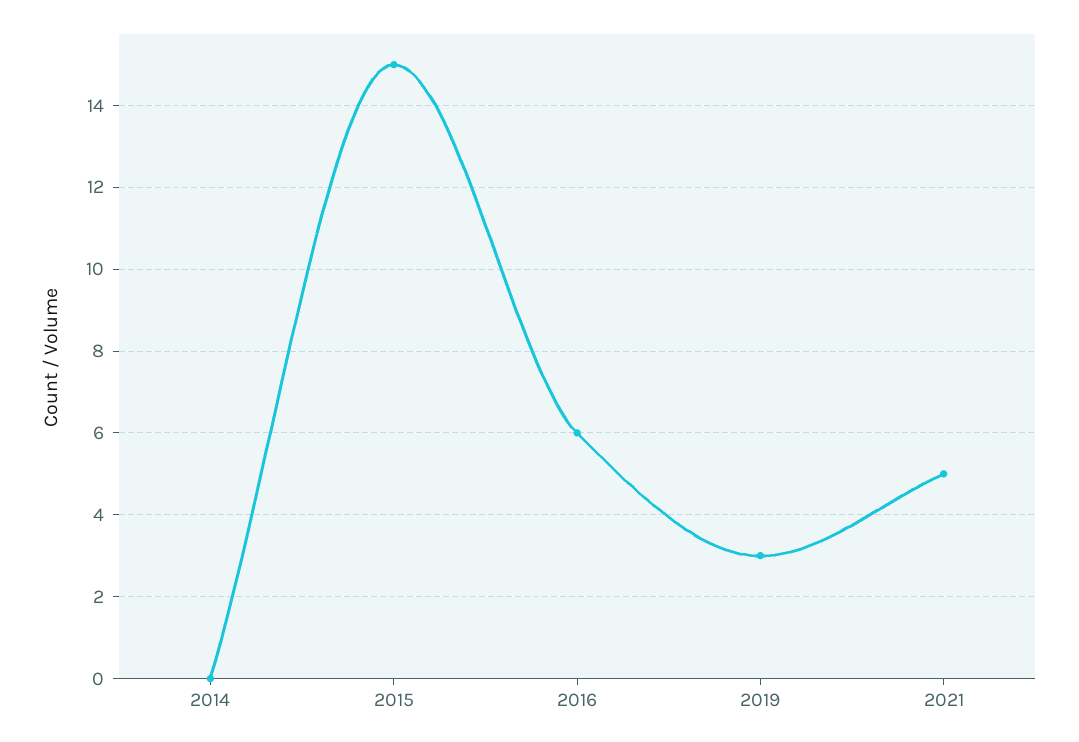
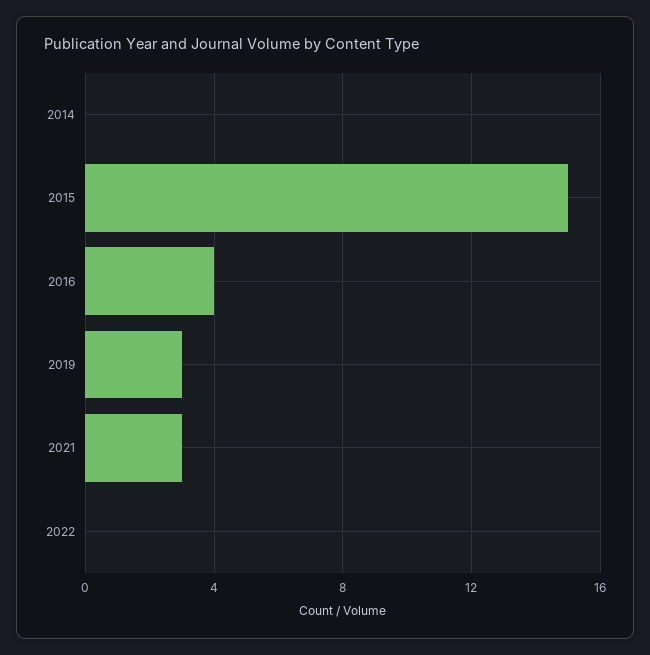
2016: 6 -> 4
2021: 5 -> 3
2022: none -> 0

